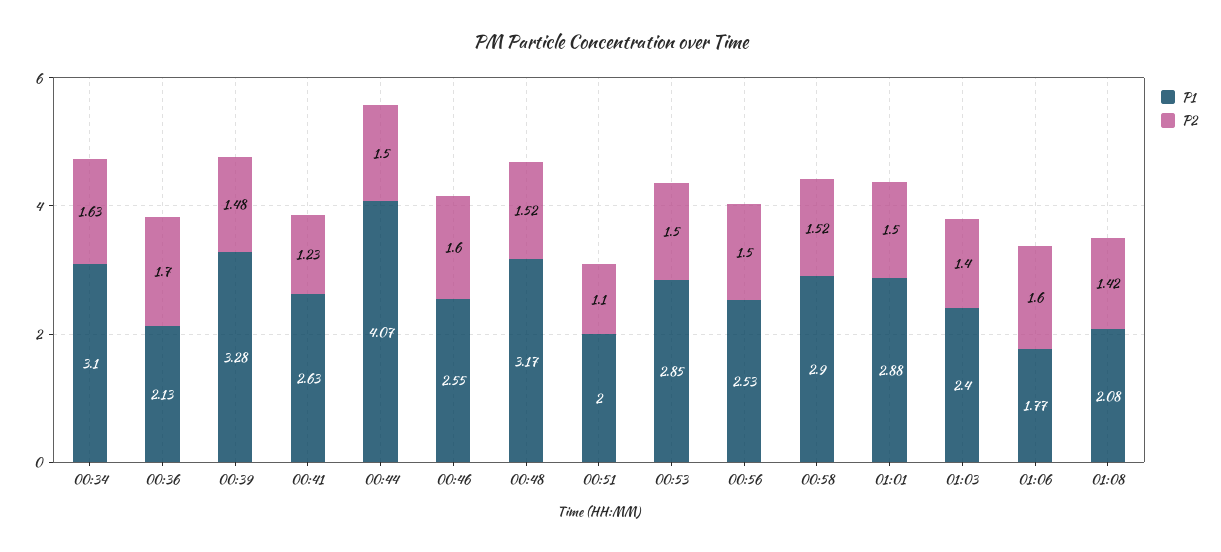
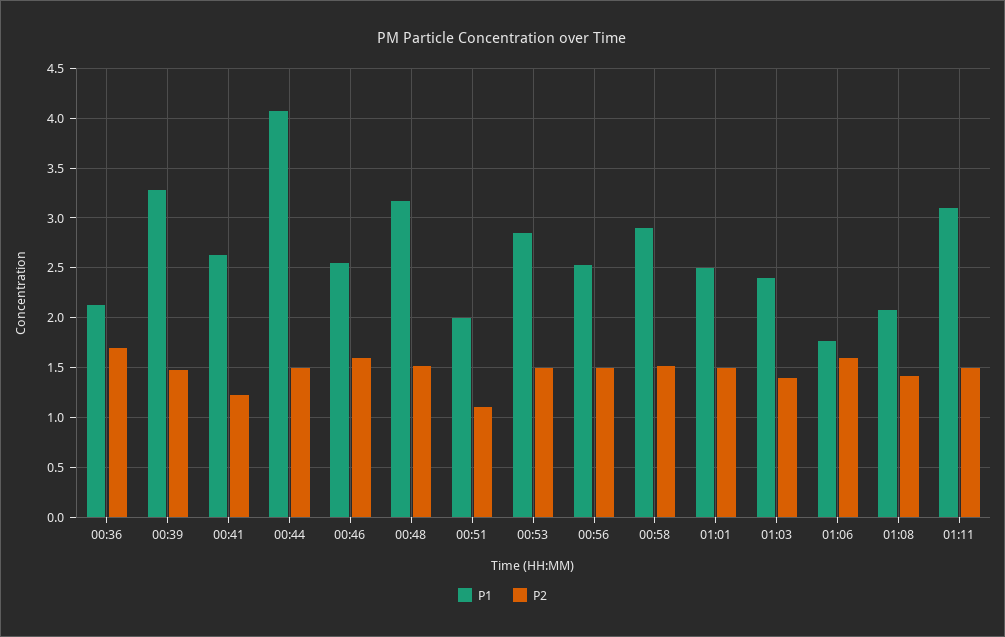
P1, 00:34: 3.1 -> none
P2, 00:34: 1.63 -> none
P1, 01:01: 2.88 -> 2.5
P1, 01:11: none -> 3.1
P2, 01:11: none -> 1.5

